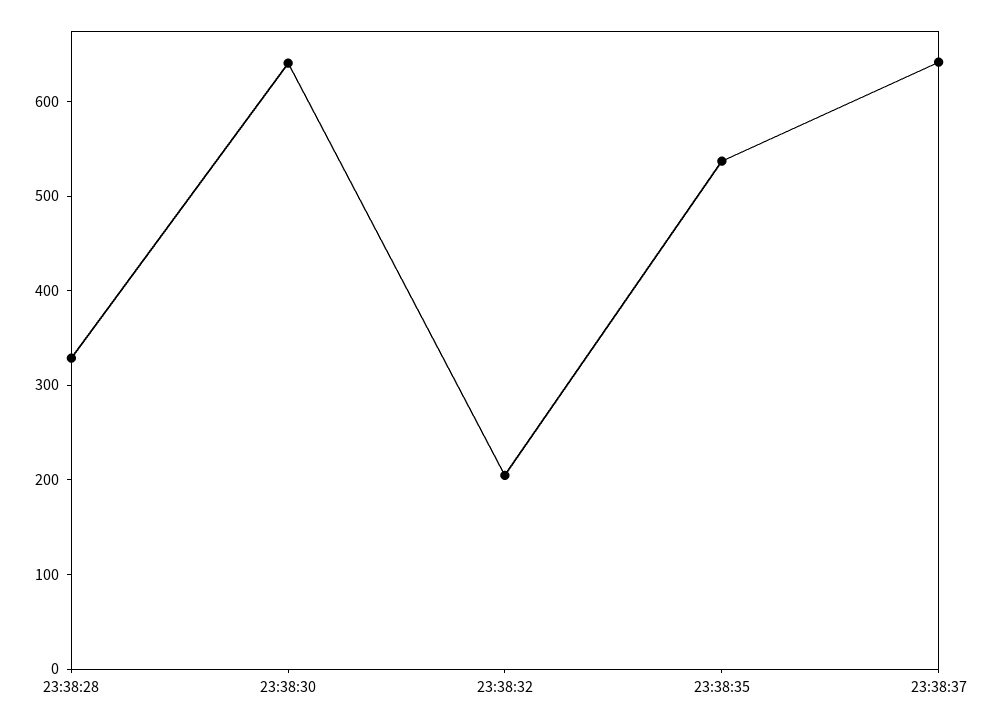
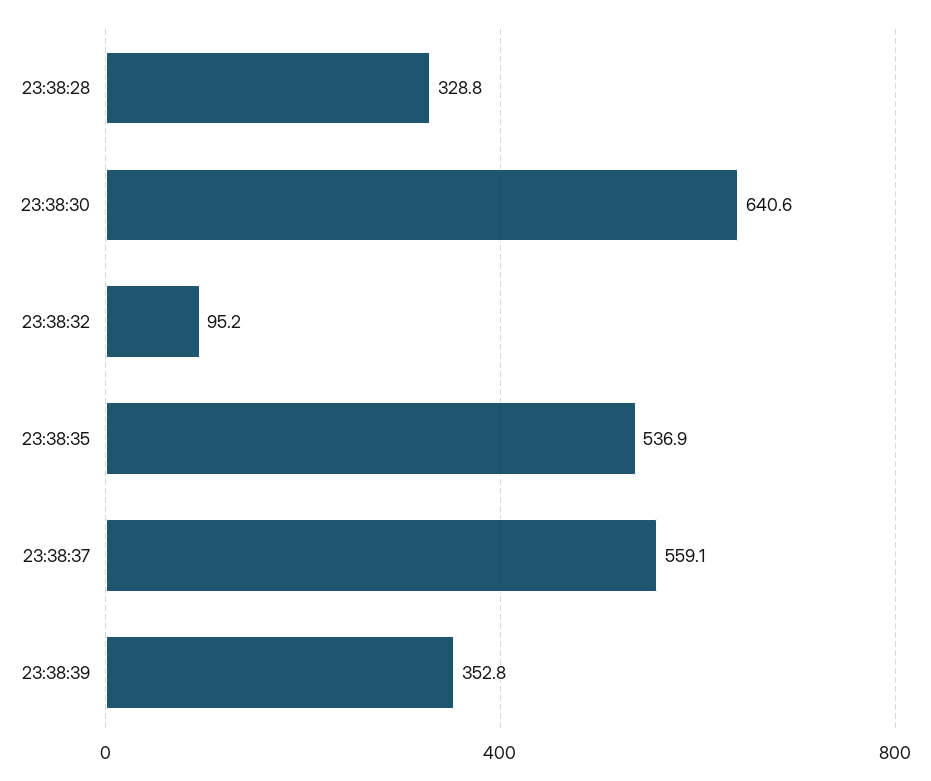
23:38:32: 200 -> 95.2
23:38:37: 640 -> 559.1
23:38:39: none -> 352.8

